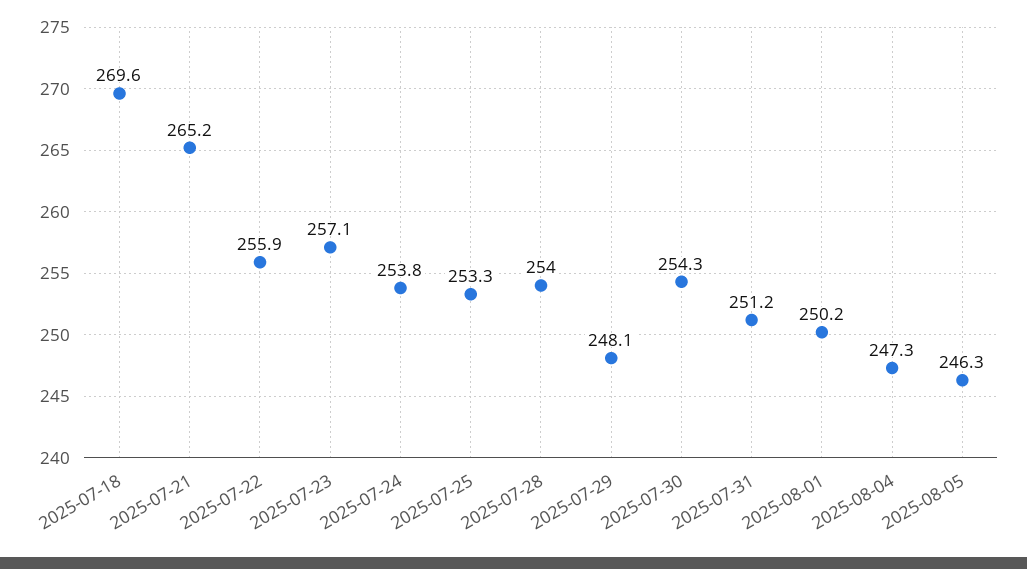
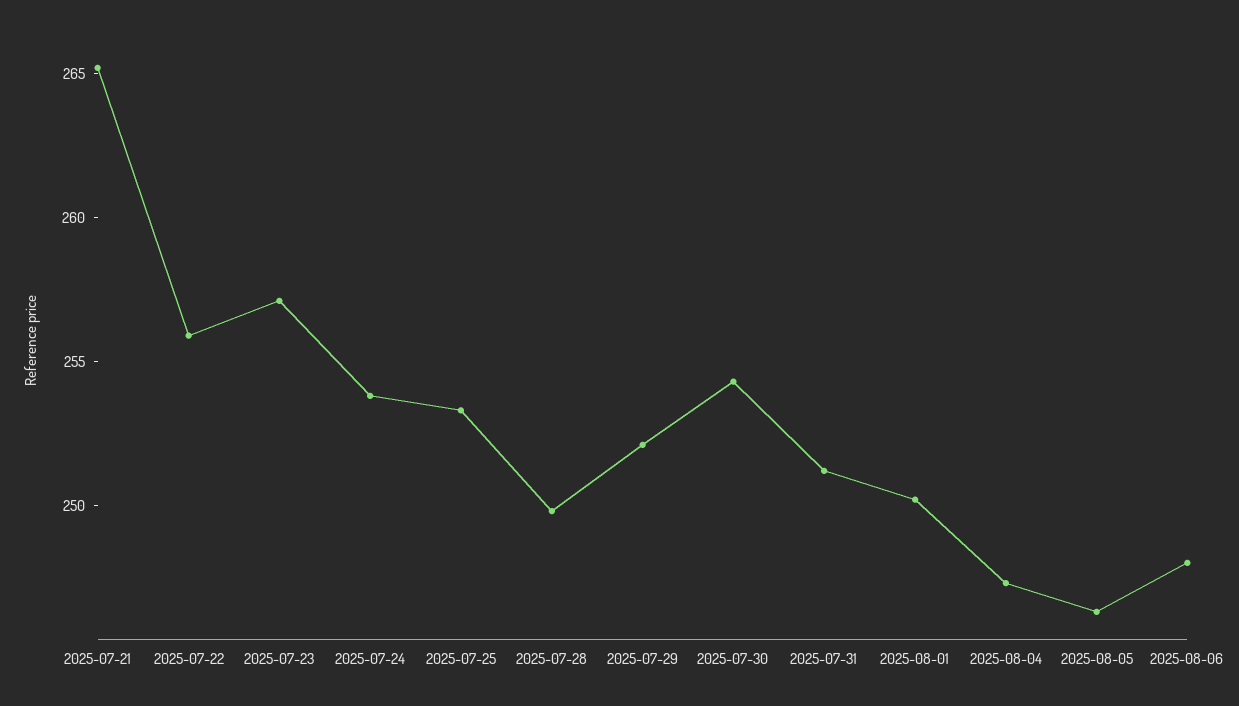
2025-07-18: 269.6 -> none
2025-07-28: 254 -> 250
2025-07-29: 248.1 -> 252
2025-08-06: none -> 248

